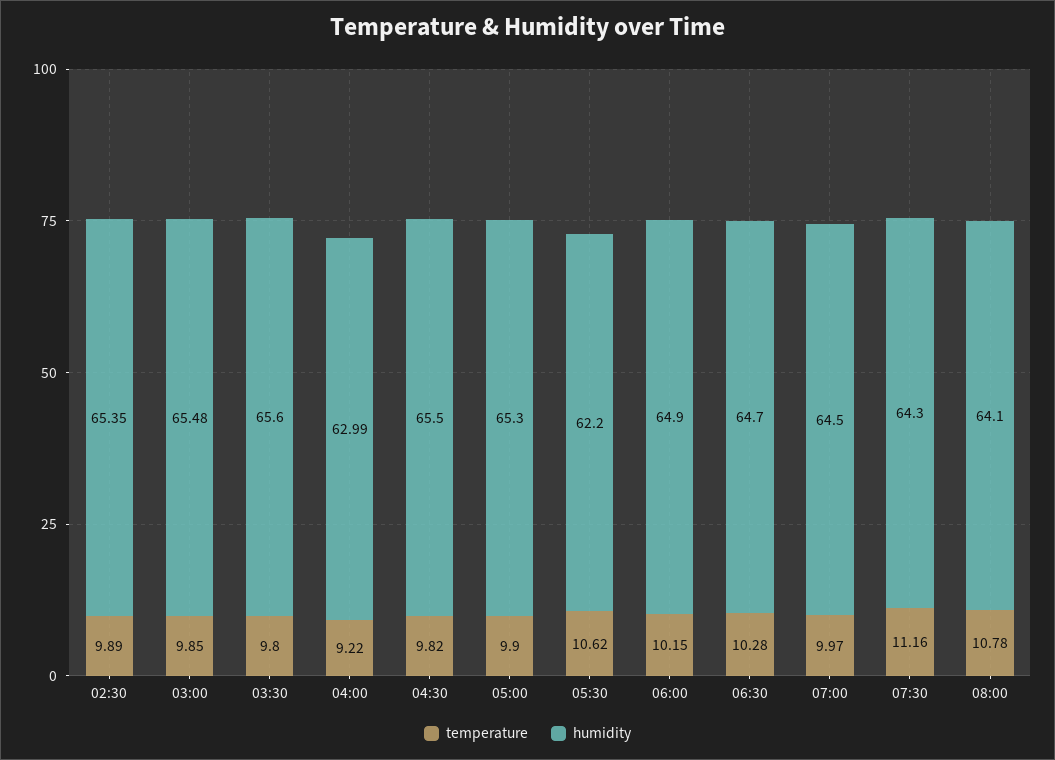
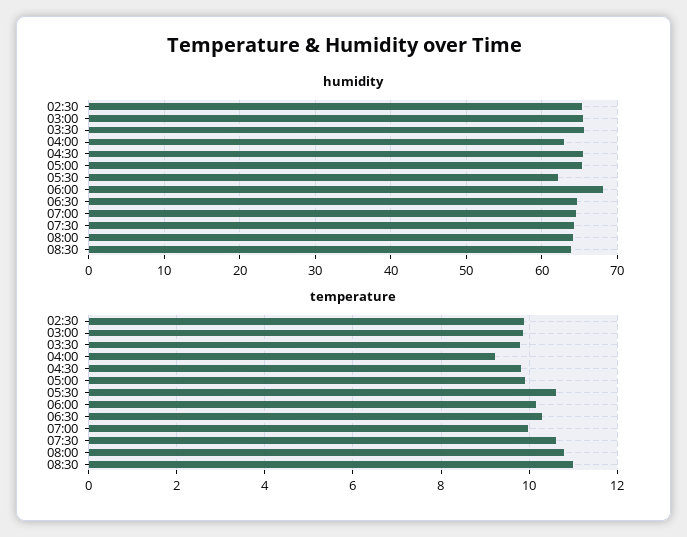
humidity, 06:00: 64.9 -> 68
temperature, 07:30: 11.16 -> 10.6
humidity, 08:30: none -> 64
temperature, 08:30: none -> 11

